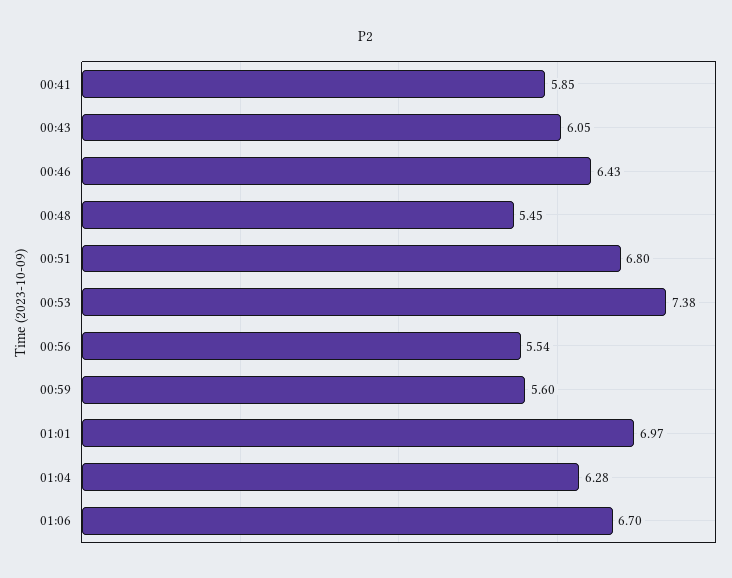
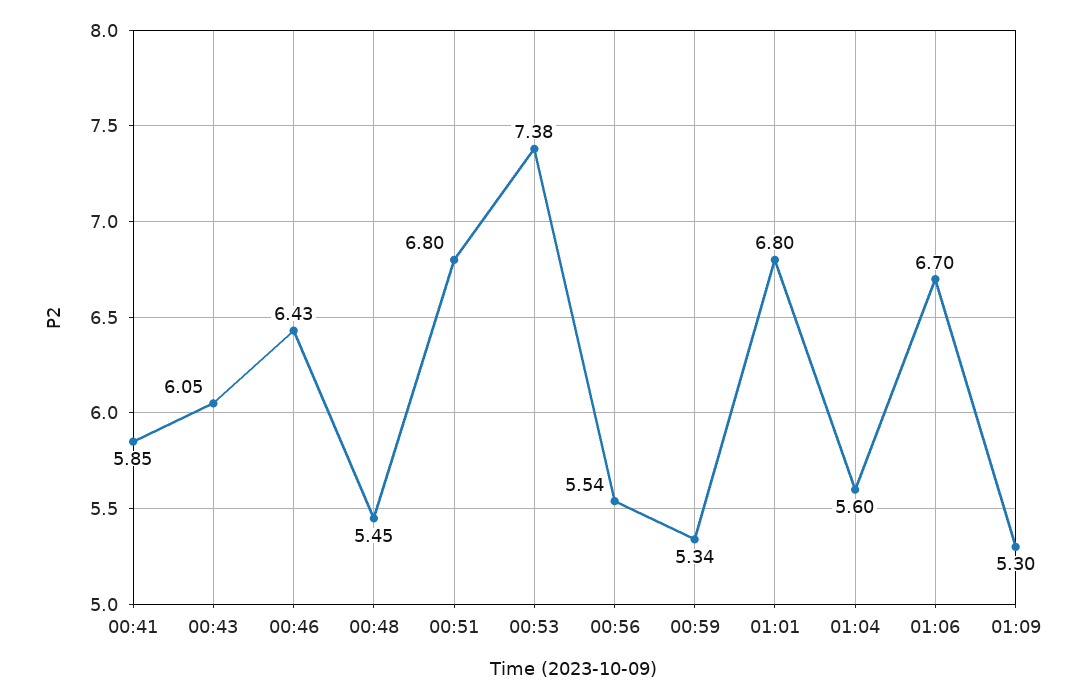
00:59: 5.6 -> 5.34
01:01: 6.97 -> 6.8
01:04: 6.28 -> 5.6
01:09: none -> 5.3

